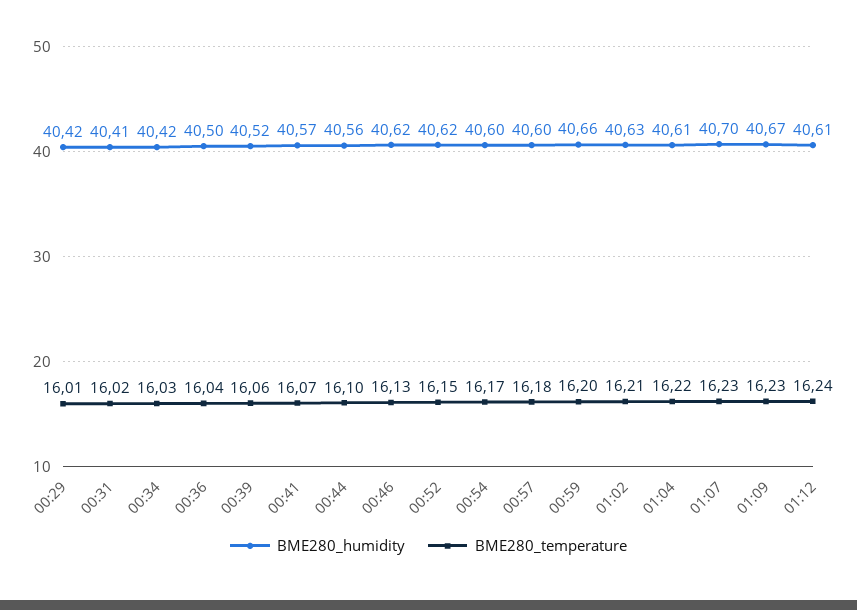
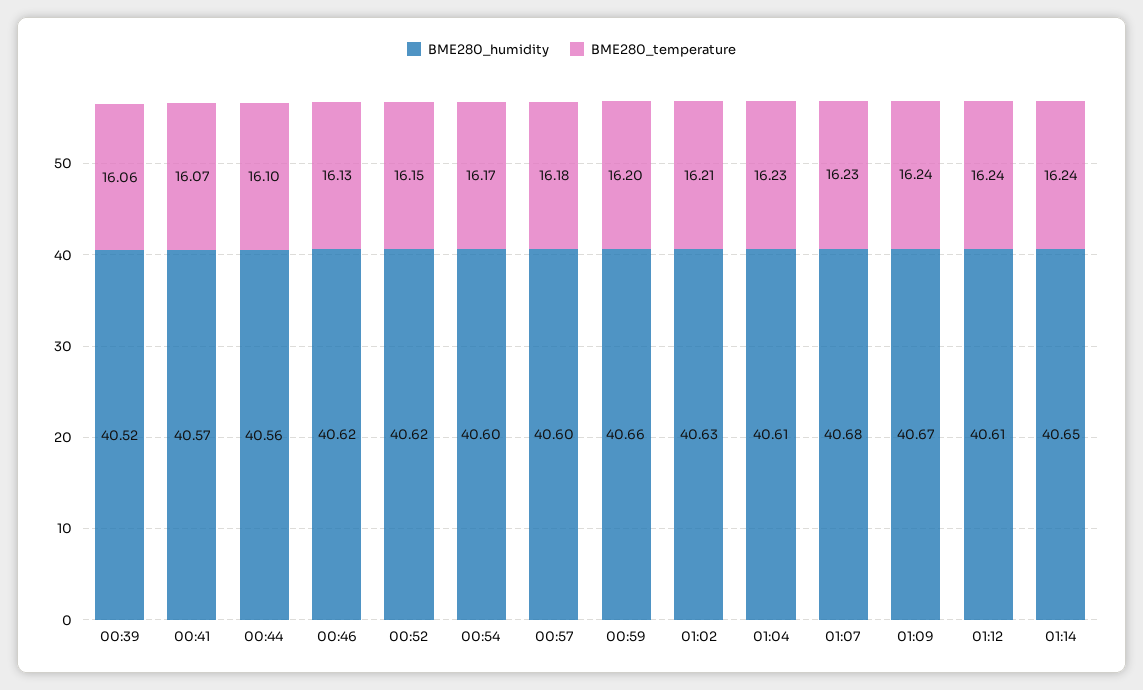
BME280_humidity, 00:29: 40.42 -> none
BME280_temperature, 00:29: 16.01 -> none
BME280_humidity, 00:31: 40.41 -> none
BME280_temperature, 00:31: 16.02 -> none
BME280_humidity, 00:34: 40.42 -> none
BME280_temperature, 00:34: 16.03 -> none
BME280_humidity, 00:36: 40.5 -> none
BME280_temperature, 00:36: 16.04 -> none
BME280_temperature, 01:04: 16.22 -> 16.23
BME280_humidity, 01:07: 40.7 -> 40.68
BME280_temperature, 01:09: 16.23 -> 16.24
BME280_humidity, 01:14: none -> 40.65
BME280_temperature, 01:14: none -> 16.24

